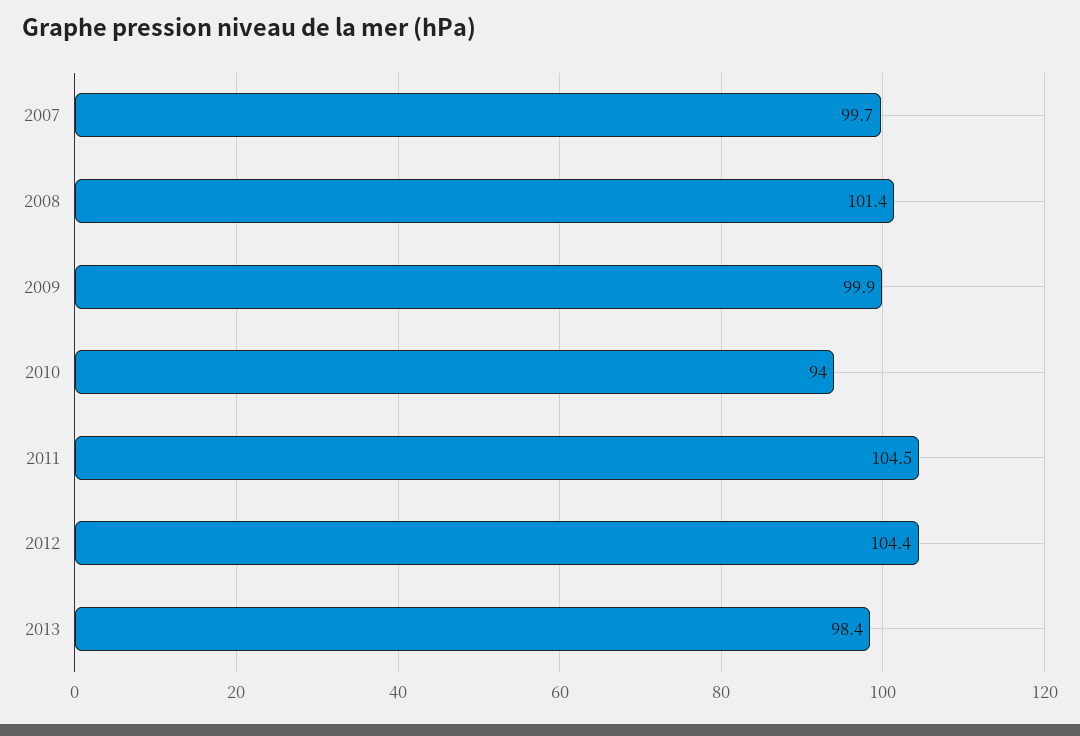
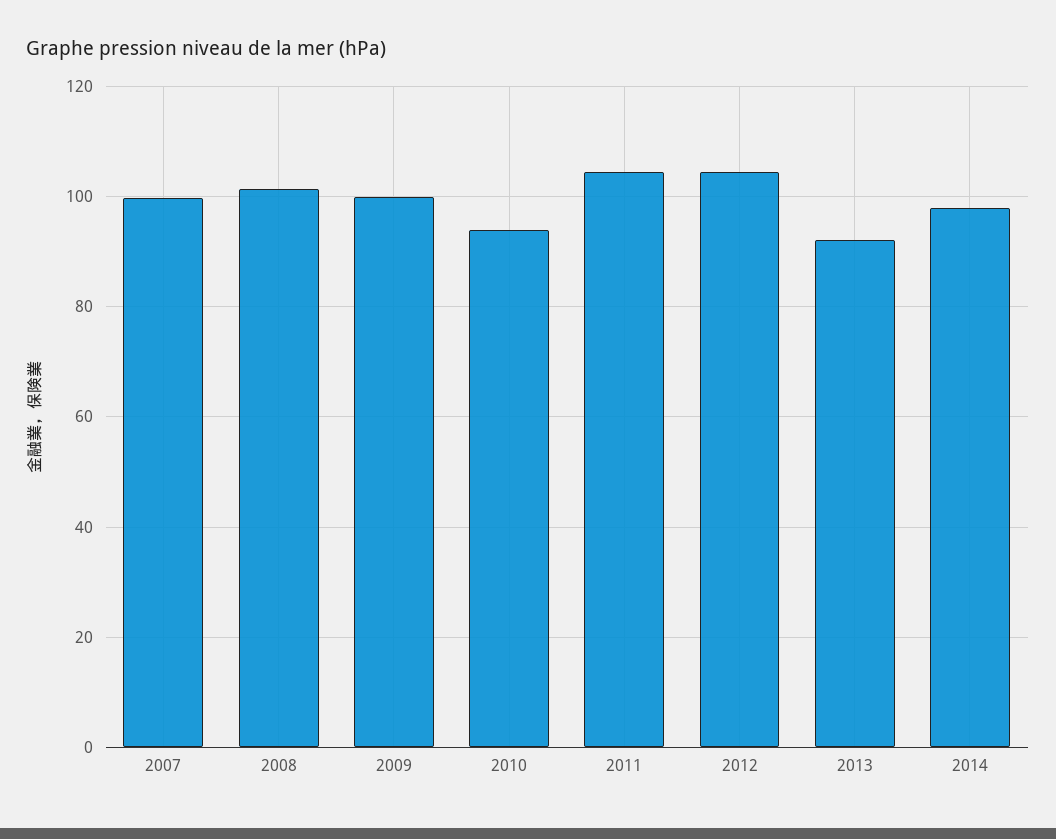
2013: 98.4 -> 92
2014: none -> 98

